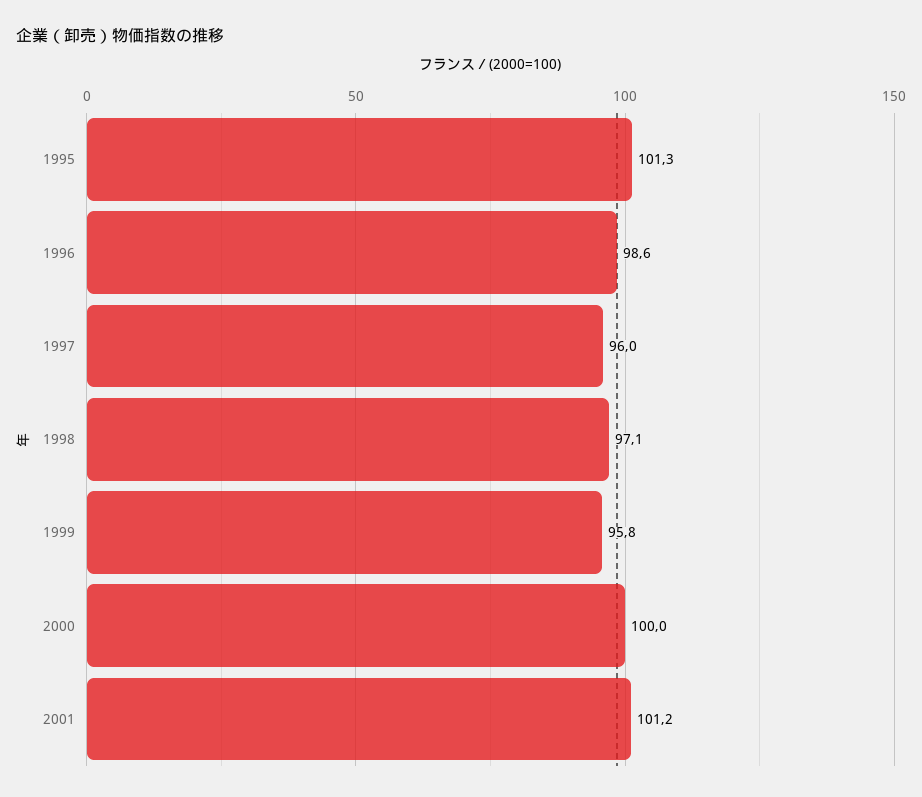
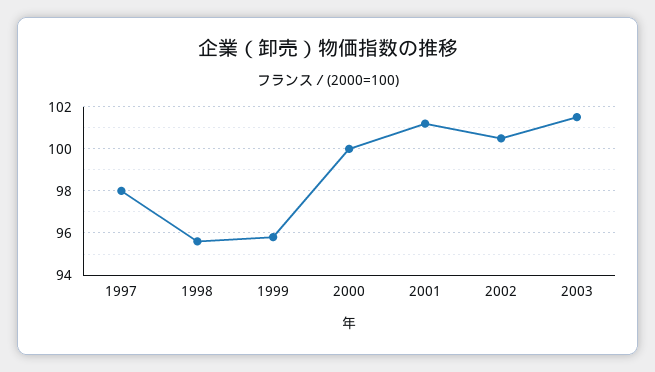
1995: 101.3 -> none
1996: 98.6 -> none
1997: 96 -> 98
1998: 97.1 -> 95.5
2002: none -> 100.5
2003: none -> 101.5

